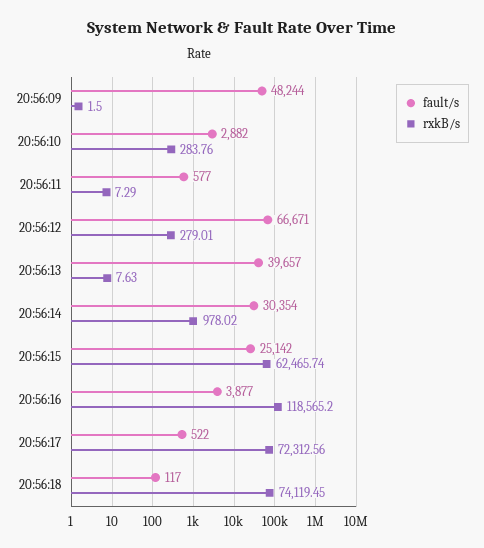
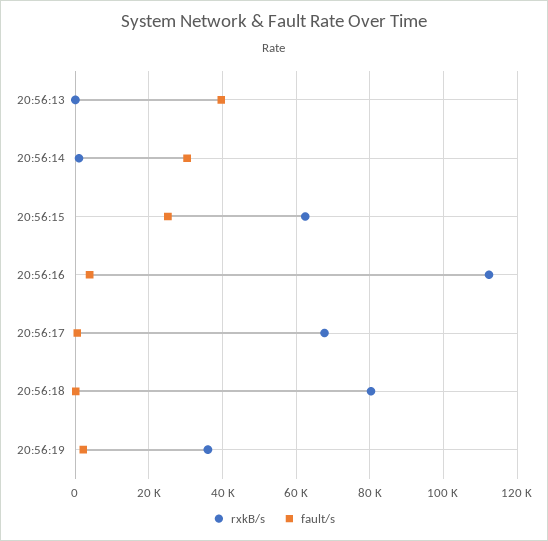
fault/s, 20:56:09: 48244 -> none
rxkB/s, 20:56:09: 1.5 -> none
fault/s, 20:56:10: 2882 -> none
rxkB/s, 20:56:10: 283.76 -> none
fault/s, 20:56:11: 577 -> none
rxkB/s, 20:56:11: 7.29 -> none
fault/s, 20:56:12: 66671 -> none
rxkB/s, 20:56:12: 279.01 -> none
rxkB/s, 20:56:16: 118565.2 -> 112000
rxkB/s, 20:56:17: 72312.56 -> 68000
rxkB/s, 20:56:18: 74119.45 -> 80000
rxkB/s, 20:56:19: none -> 36000
fault/s, 20:56:19: none -> 2000

